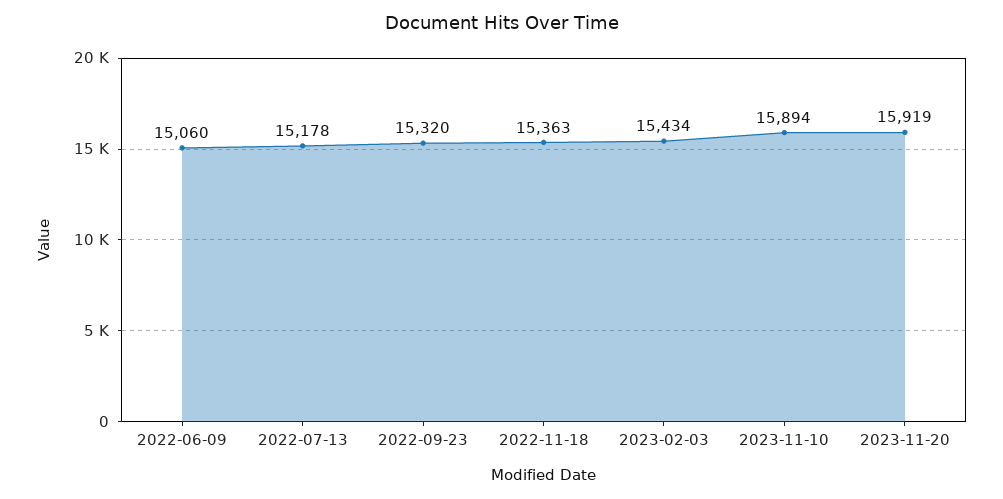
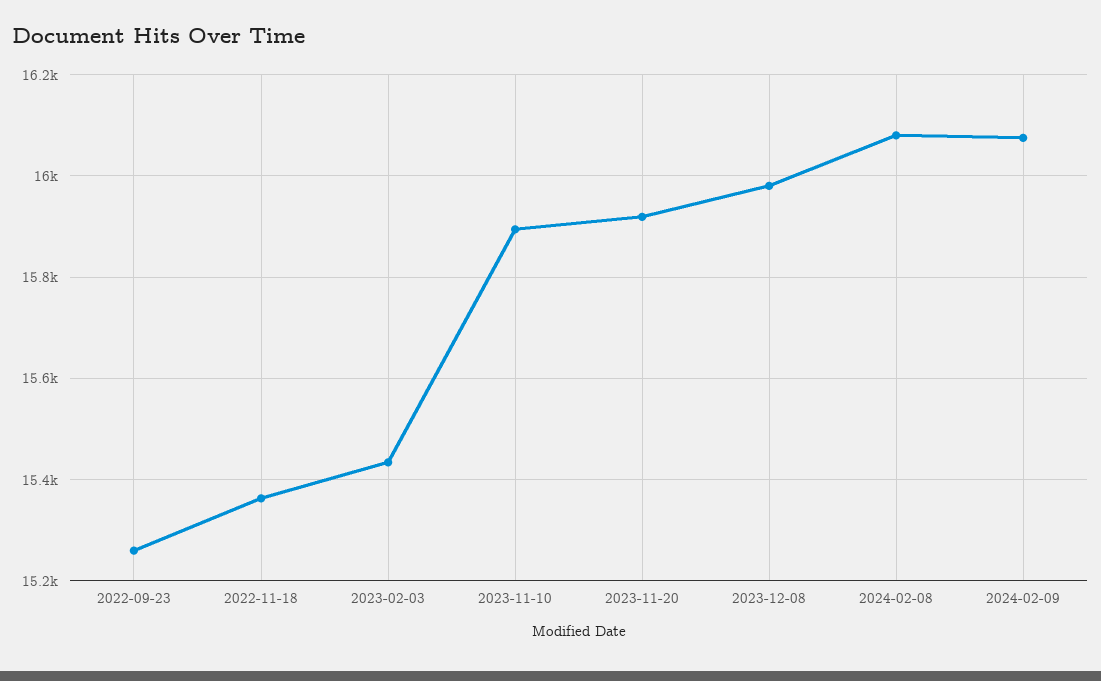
2022-06-09: 15060 -> none
2022-07-13: 15178 -> none
2022-09-23: 15320 -> 15260
2023-12-08: none -> 15980
2024-02-08: none -> 16080
2024-02-09: none -> 16080

